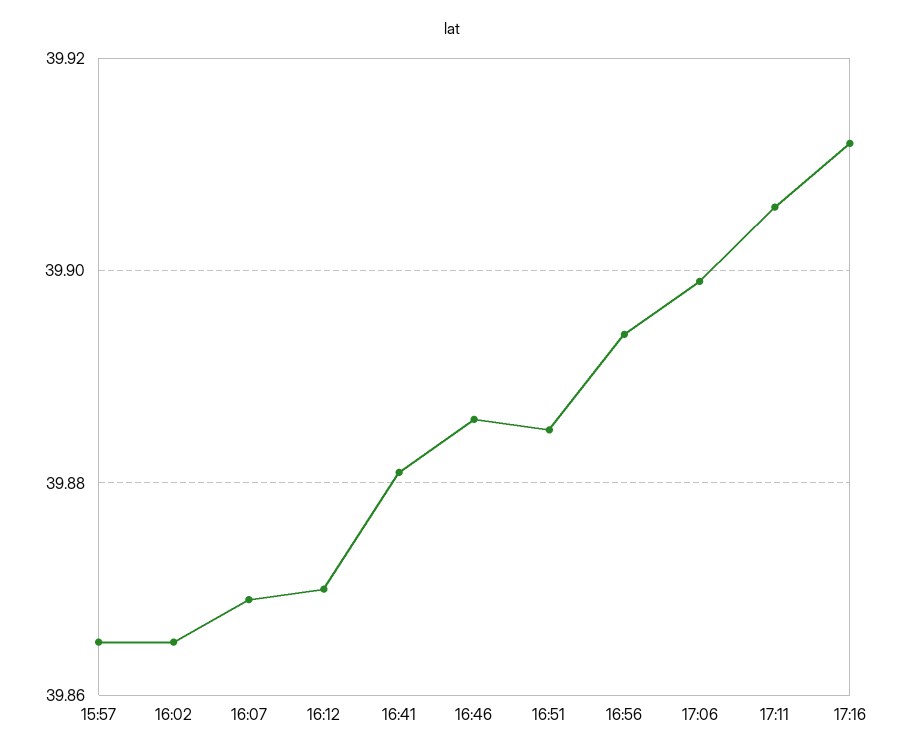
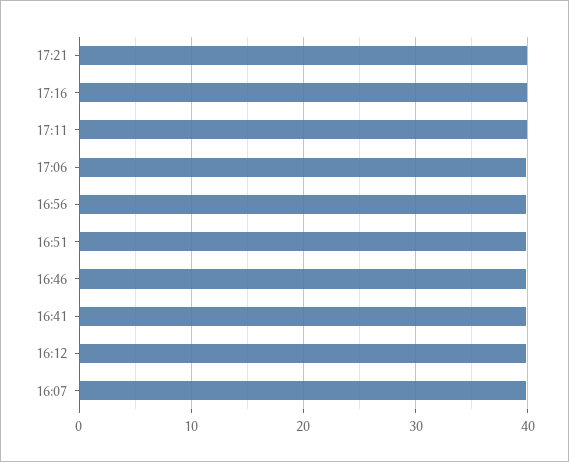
15:57: 39.865 -> none
16:02: 39.865 -> none
17:21: none -> 40

